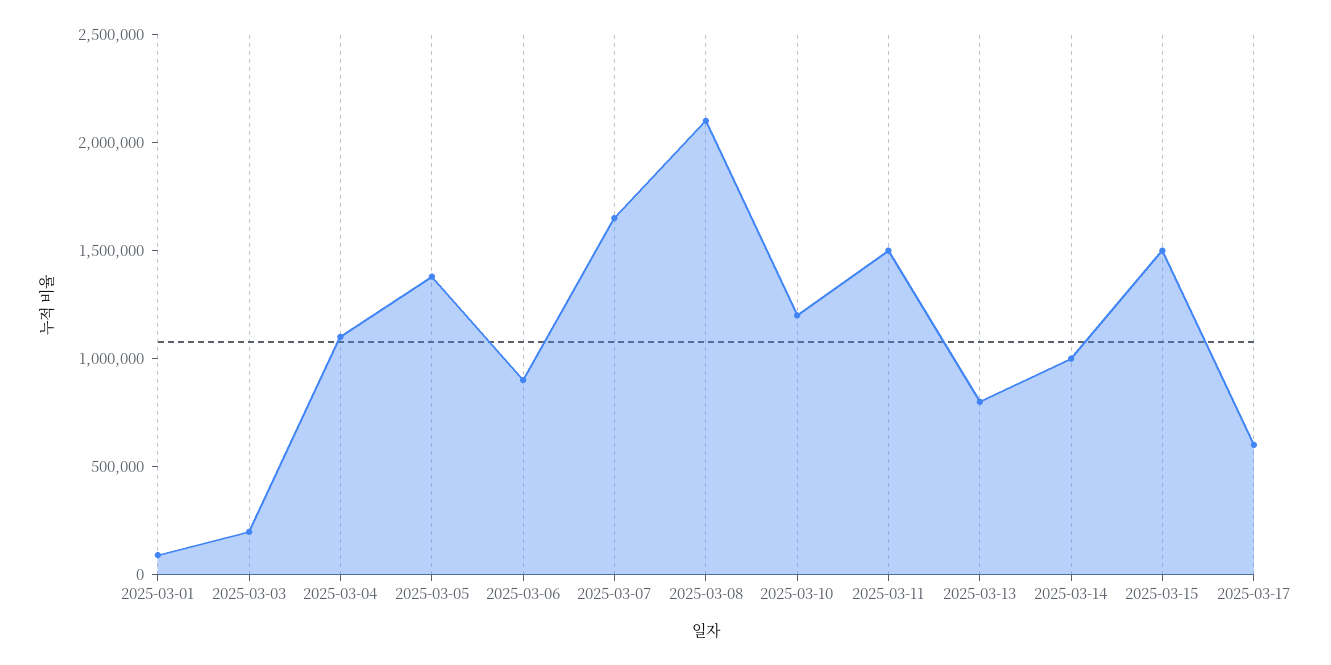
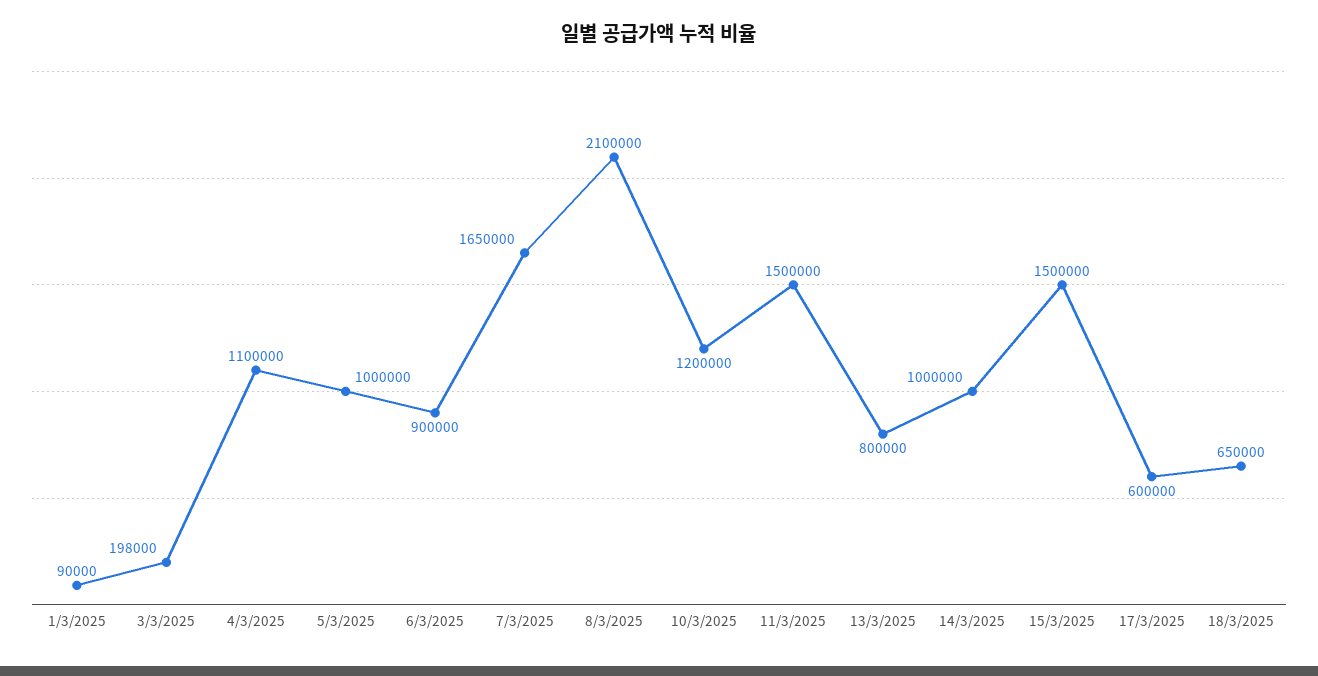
2025-03-05: 1400000 -> 1000000
18/3/2025: none -> 650000

